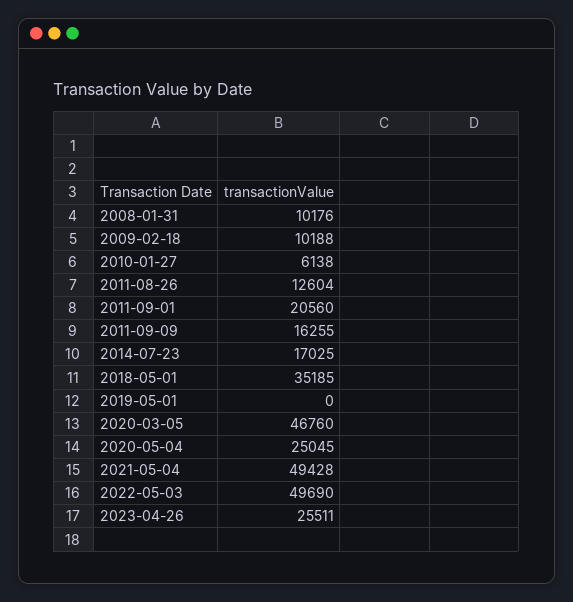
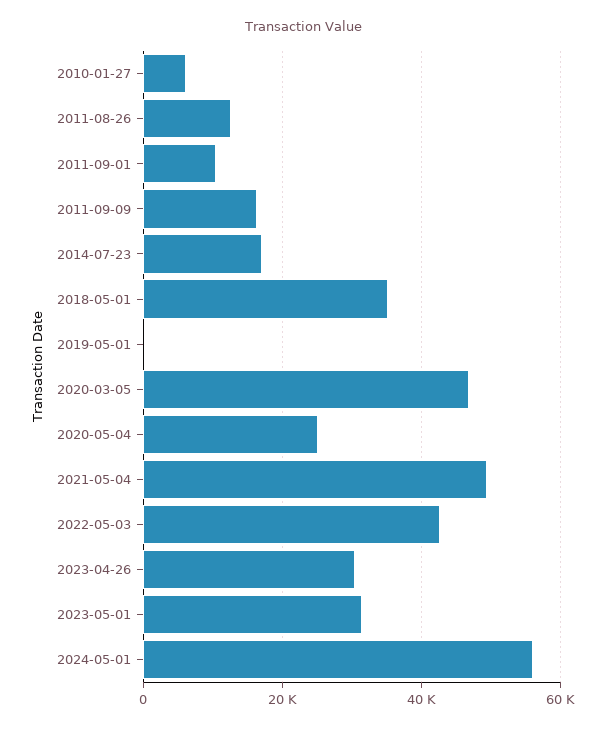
2008-01-31: 10176 -> none
2009-02-18: 10188 -> none
2011-09-01: 20560 -> 10000
2022-05-03: 49690 -> 42000
2023-04-26: 25511 -> 30000
2023-05-01: none -> 32000
2024-05-01: none -> 56000

